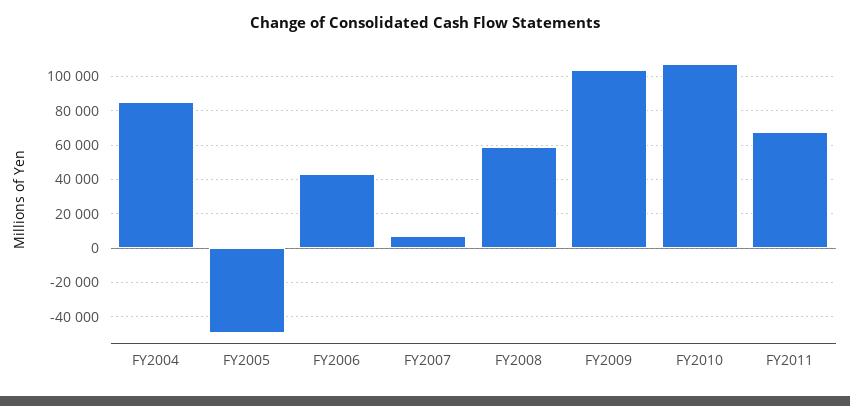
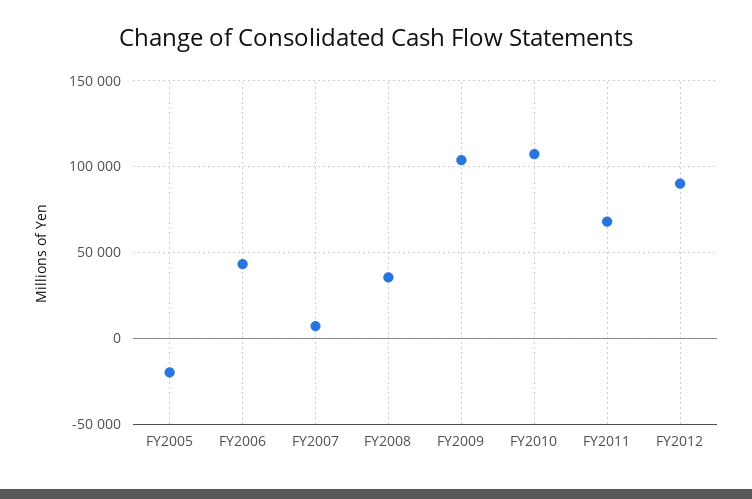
FY2004: 85000 -> none
FY2005: -50000 -> -20000
FY2008: 60000 -> 35000
FY2012: none -> 90000

